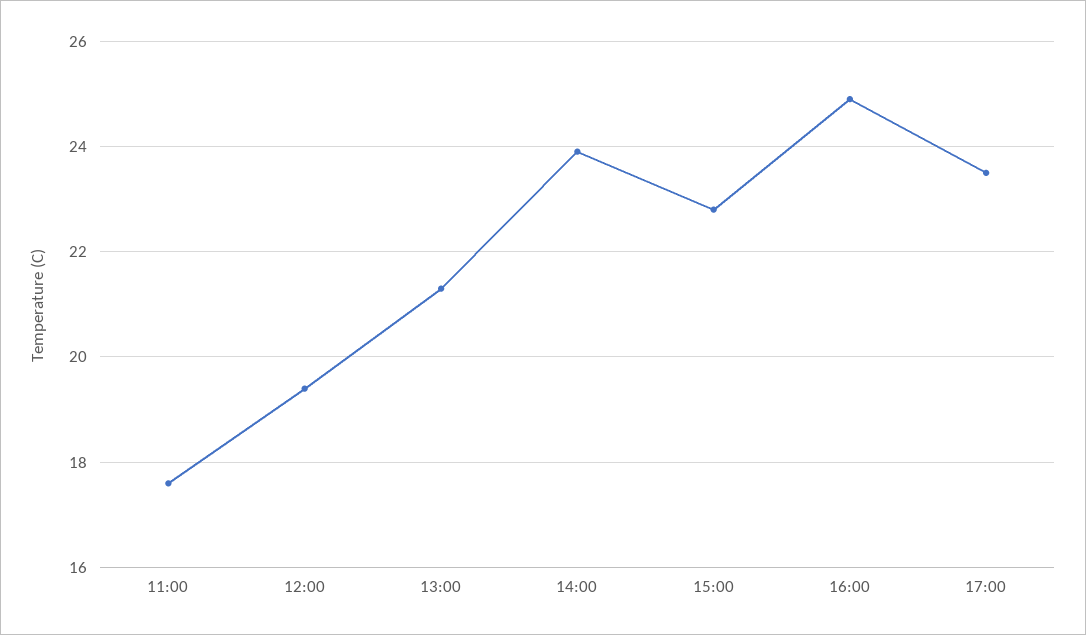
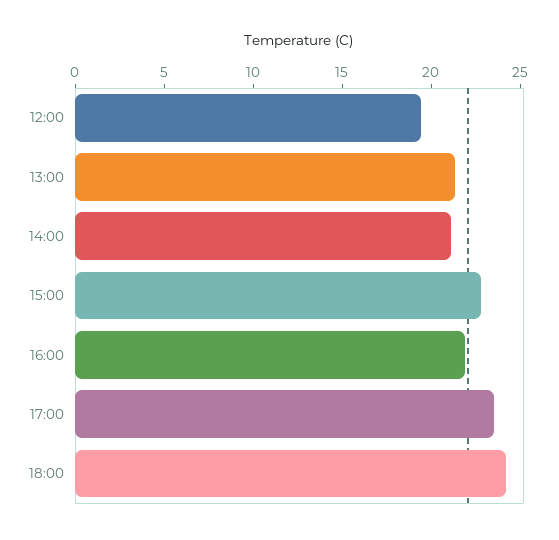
11:00: 17.5 -> none
14:00: 24 -> 21
16:00: 25 -> 22
18:00: none -> 24

